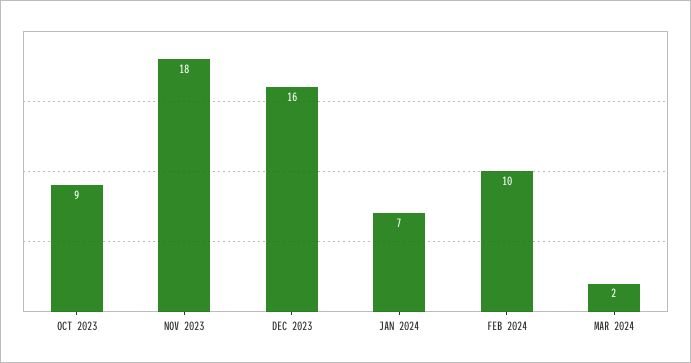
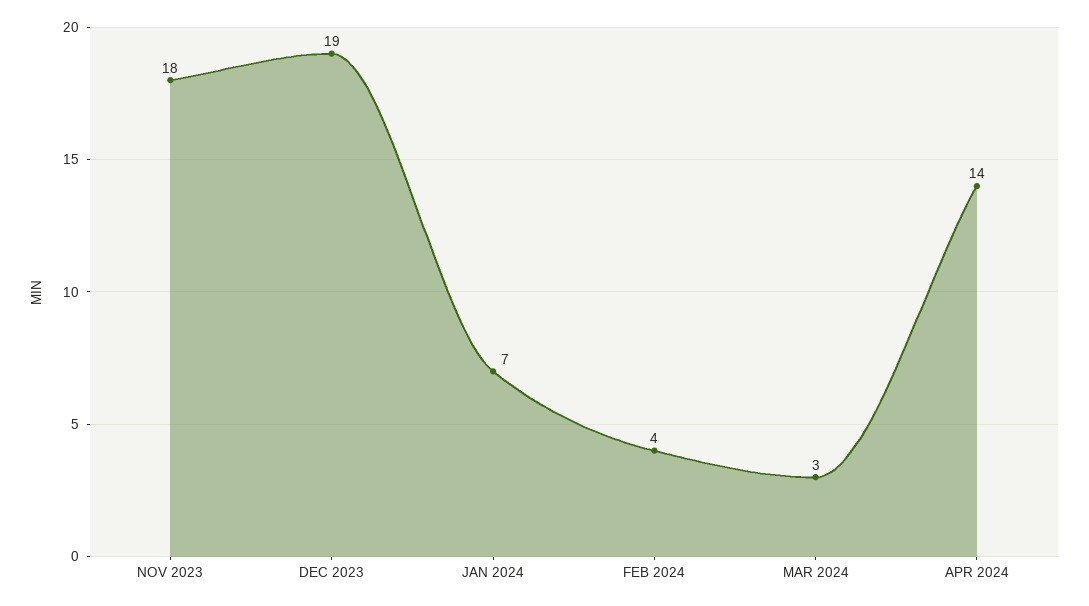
OCT 2023: 9 -> none
DEC 2023: 16 -> 19
FEB 2024: 10 -> 4
MAR 2024: 2 -> 3
APR 2024: none -> 14

